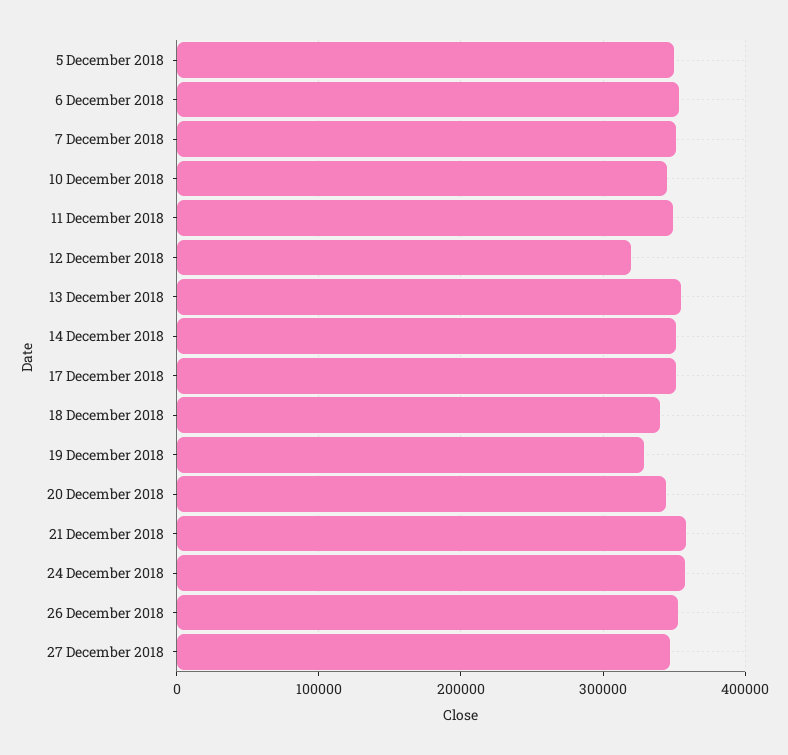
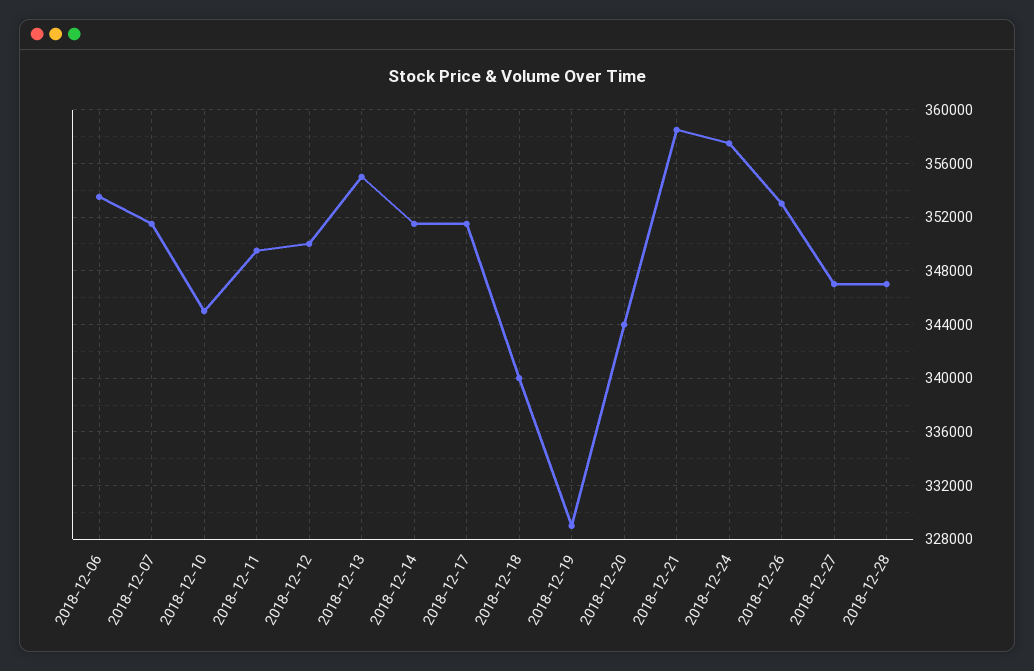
5 December 2018: 350000 -> none
12 December 2018: 320000 -> 350000
2018-12-28: none -> 347000

